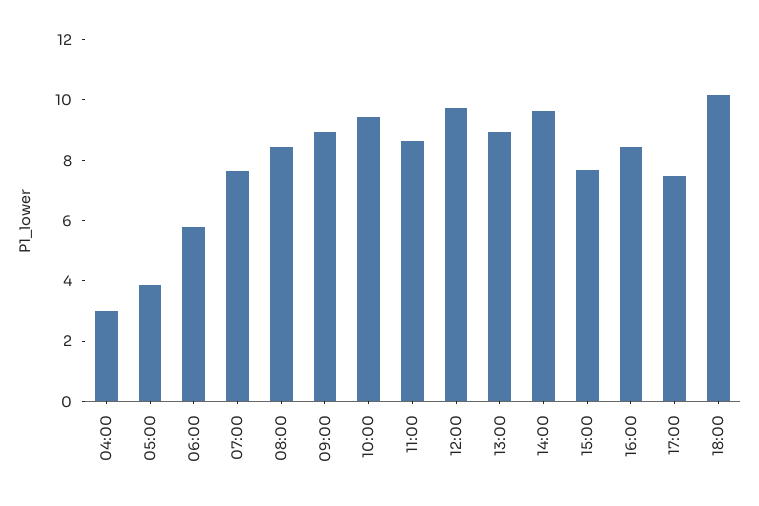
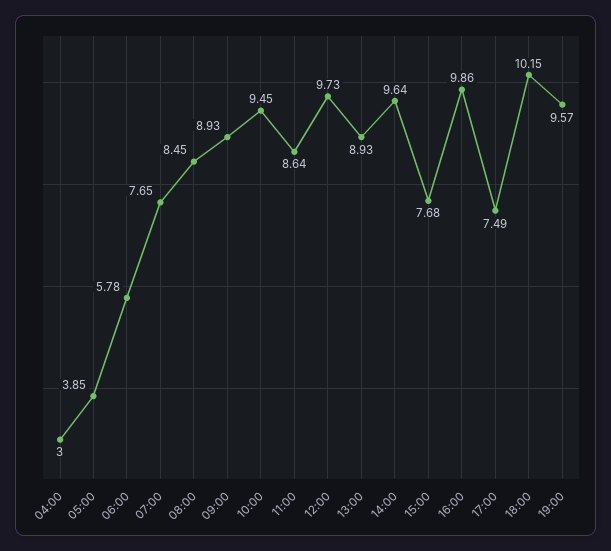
16:00: 8.5 -> 9.86
19:00: none -> 9.57

